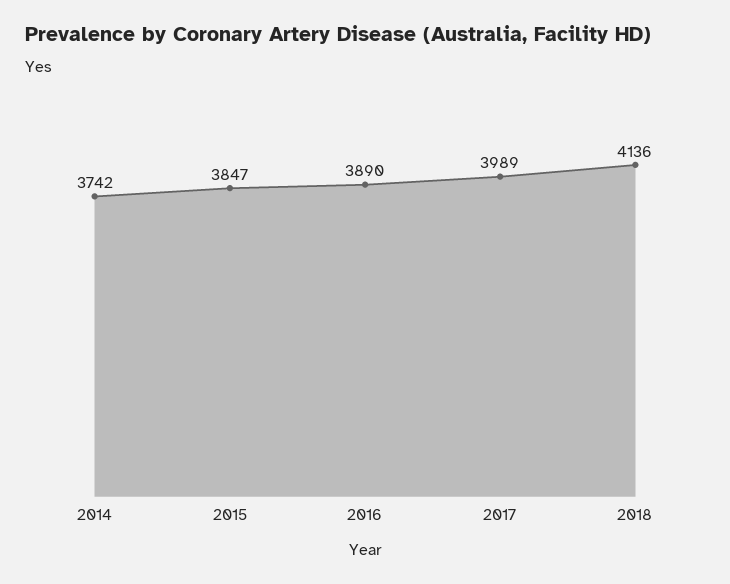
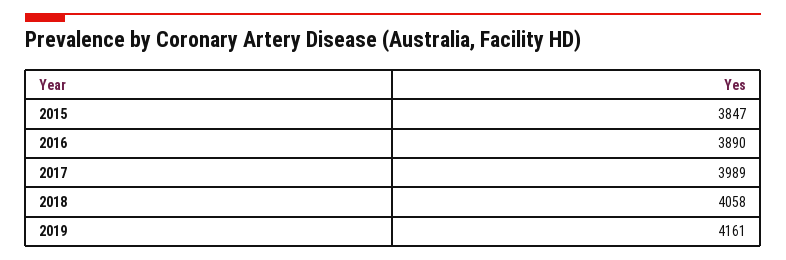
2014: 3742 -> none
2018: 4136 -> 4058
2019: none -> 4161

